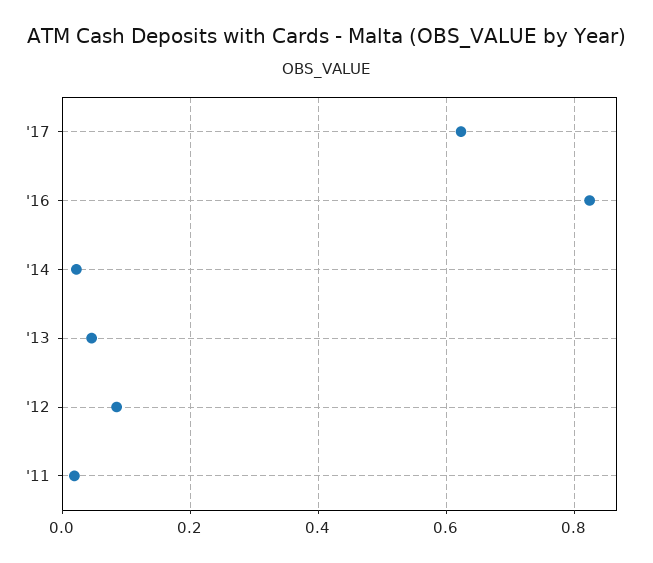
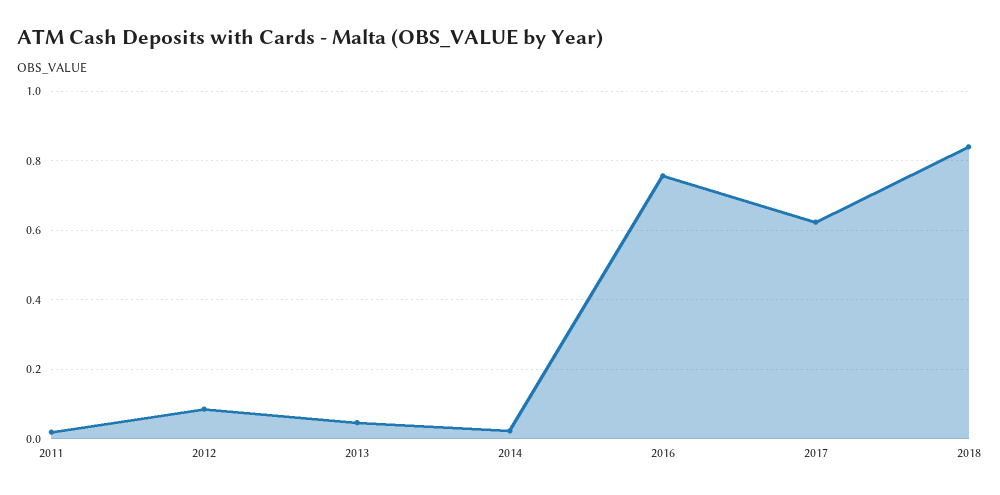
'16: 0.82 -> 0.76
2018: none -> 0.84

